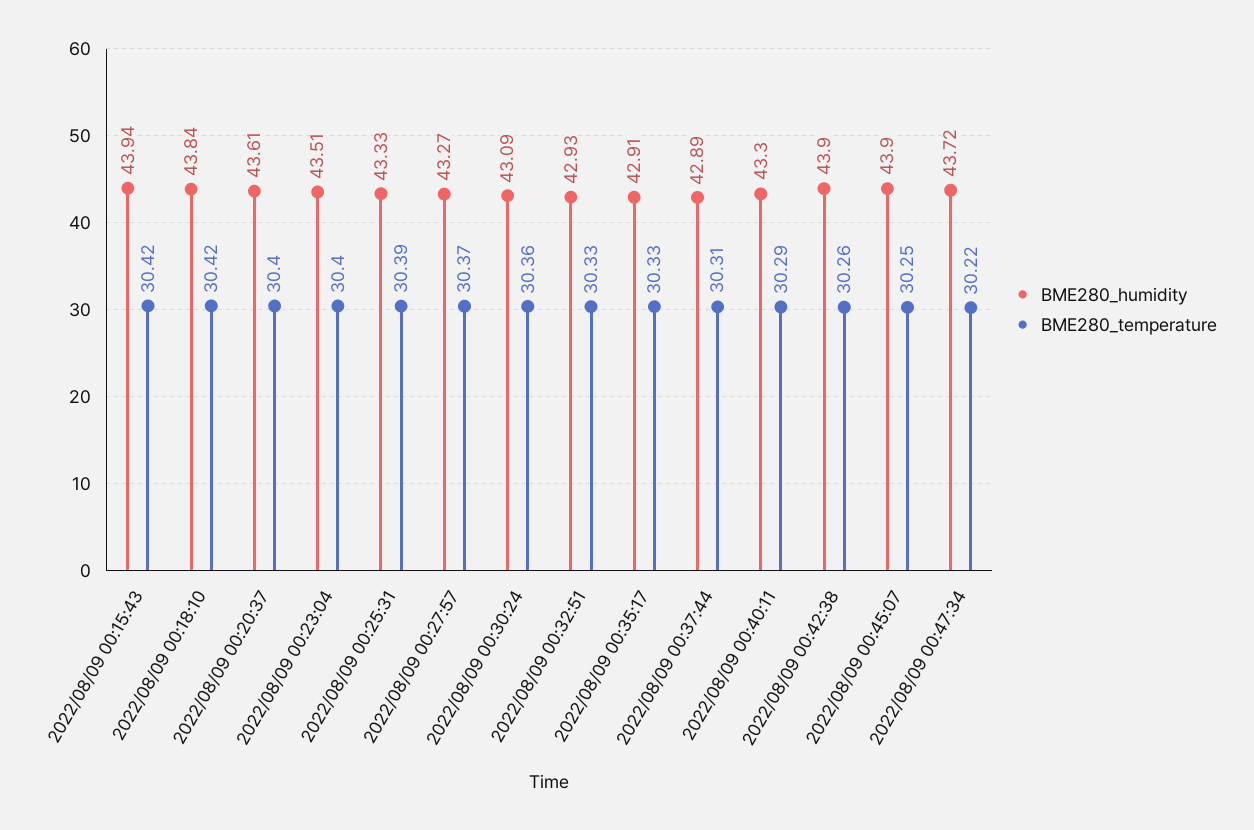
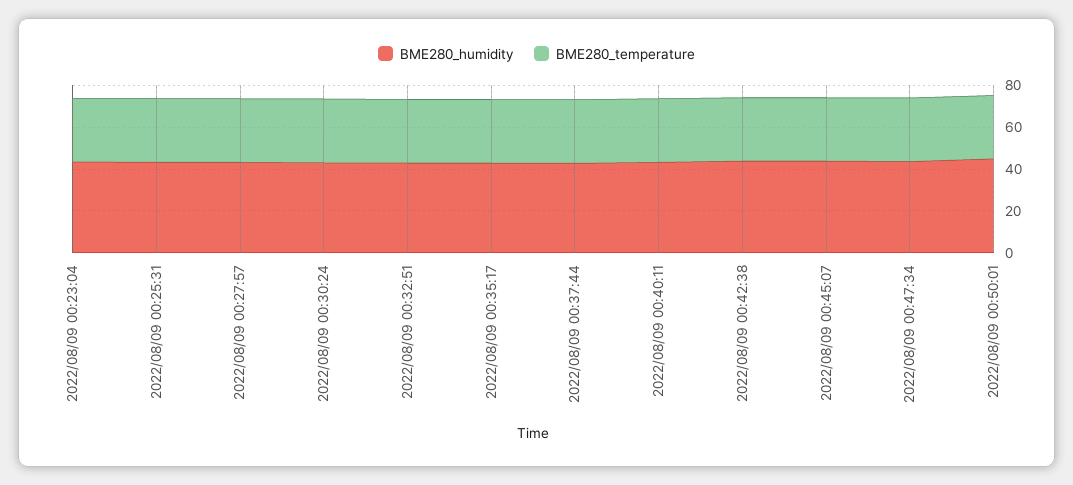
BME280_humidity, 2022/08/09 00:15:43: 43.94 -> none
BME280_temperature, 2022/08/09 00:15:43: 30.42 -> none
BME280_humidity, 2022/08/09 00:18:10: 43.84 -> none
BME280_temperature, 2022/08/09 00:18:10: 30.42 -> none
BME280_humidity, 2022/08/09 00:20:37: 43.61 -> none
BME280_temperature, 2022/08/09 00:20:37: 30.4 -> none
BME280_humidity, 2022/08/09 00:50:01: none -> 45
BME280_temperature, 2022/08/09 00:50:01: none -> 30

